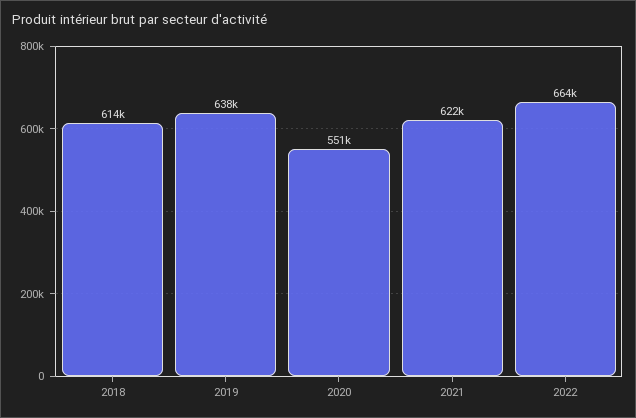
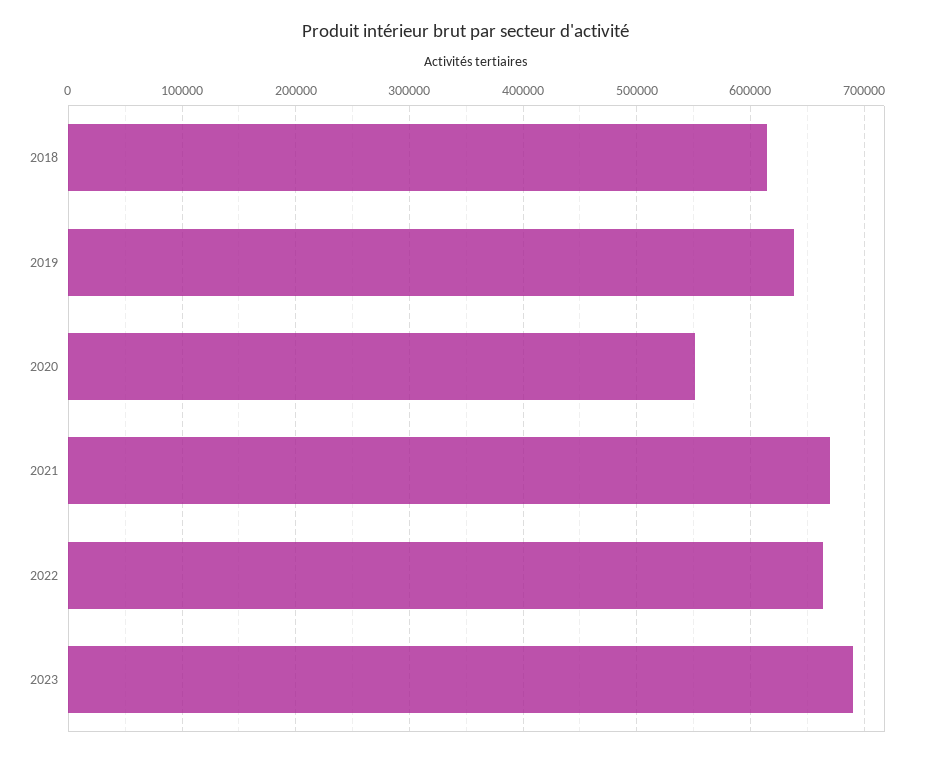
2021: 622000 -> 670000
2023: none -> 690000

